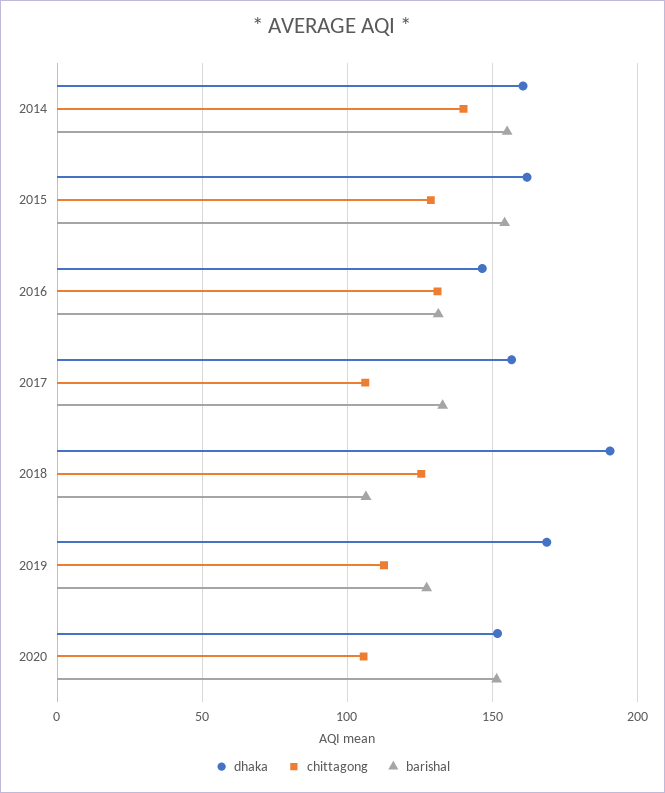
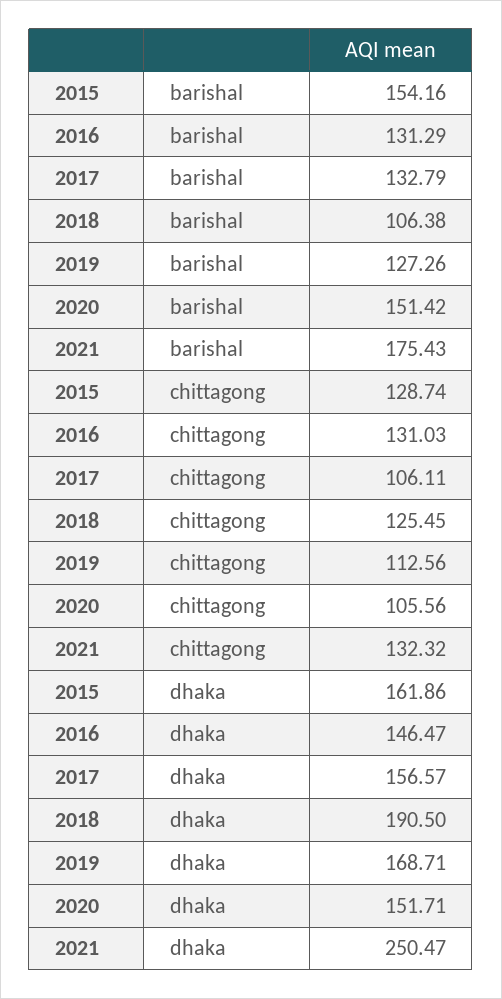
dhaka, 2014: 160 -> none
chittagong, 2014: 140 -> none
barishal, 2014: 155 -> none
barishal, 2021: none -> 175.43
chittagong, 2021: none -> 132.32
dhaka, 2021: none -> 250.47

